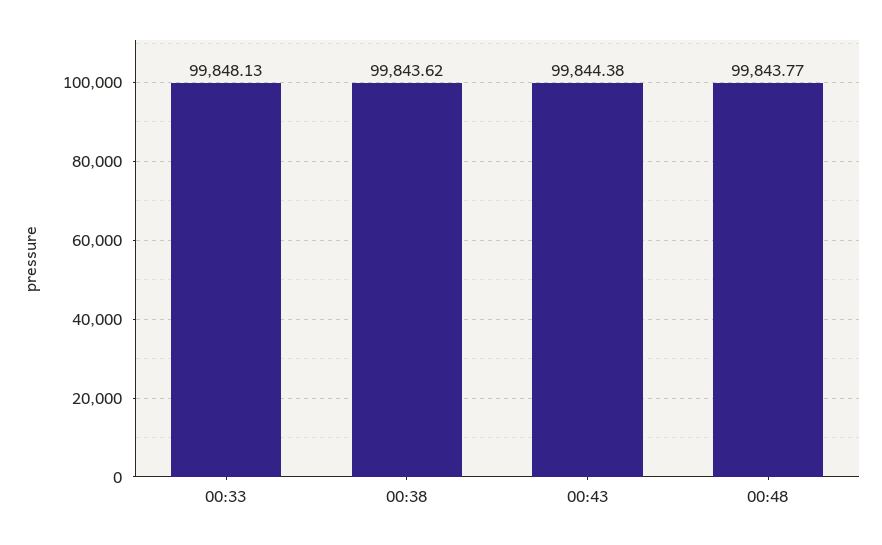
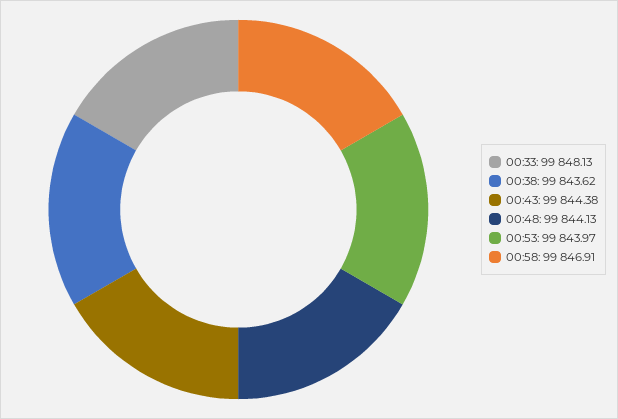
00:48: 99843.77 -> 99844.13
00:53: none -> 99843.97
00:58: none -> 99846.91

